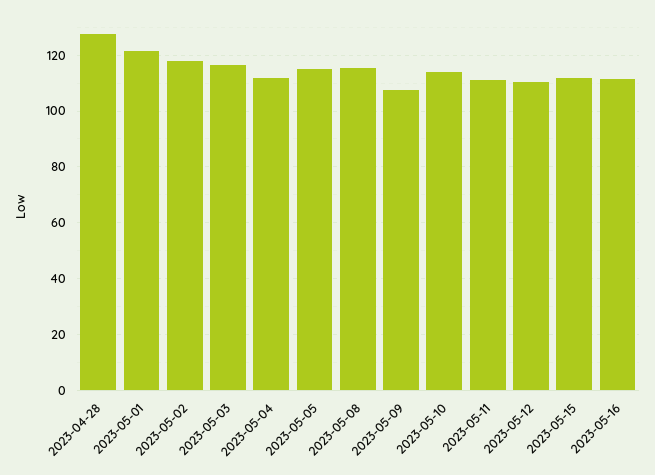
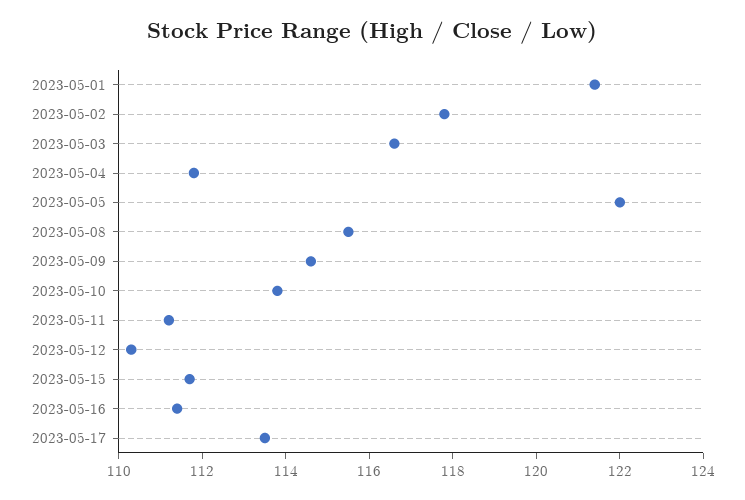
2023-04-28: 127.5 -> none
2023-05-05: 115 -> 122
2023-05-09: 107.5 -> 114.5
2023-05-17: none -> 113.5

